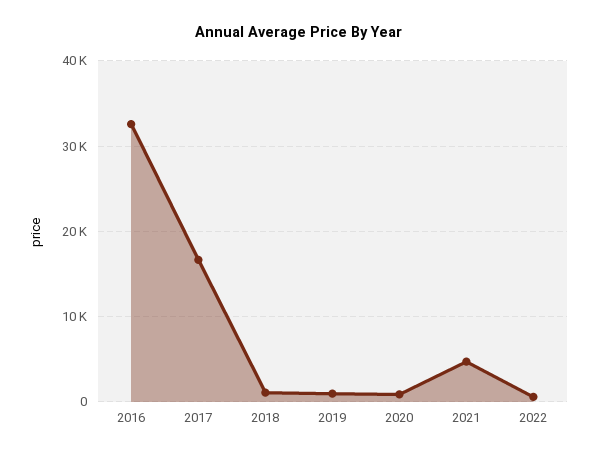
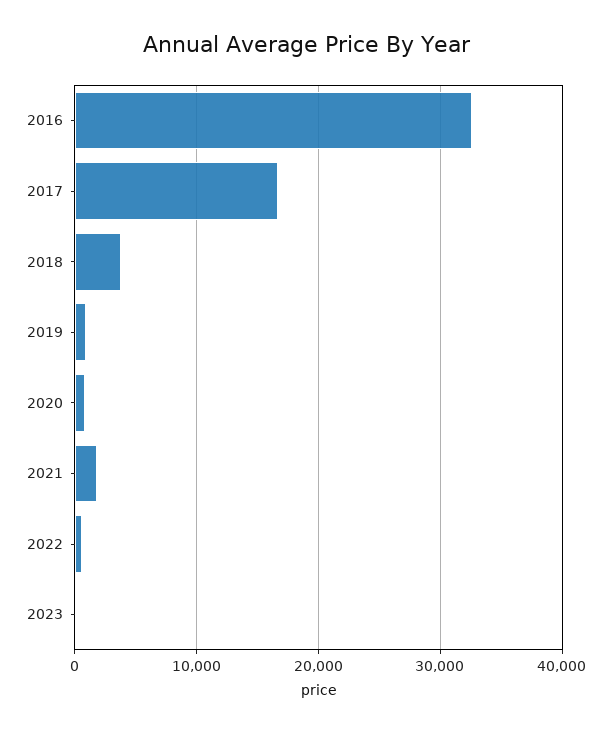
2018: 1000 -> 4000
2021: 5000 -> 2000
2023: none -> 0

